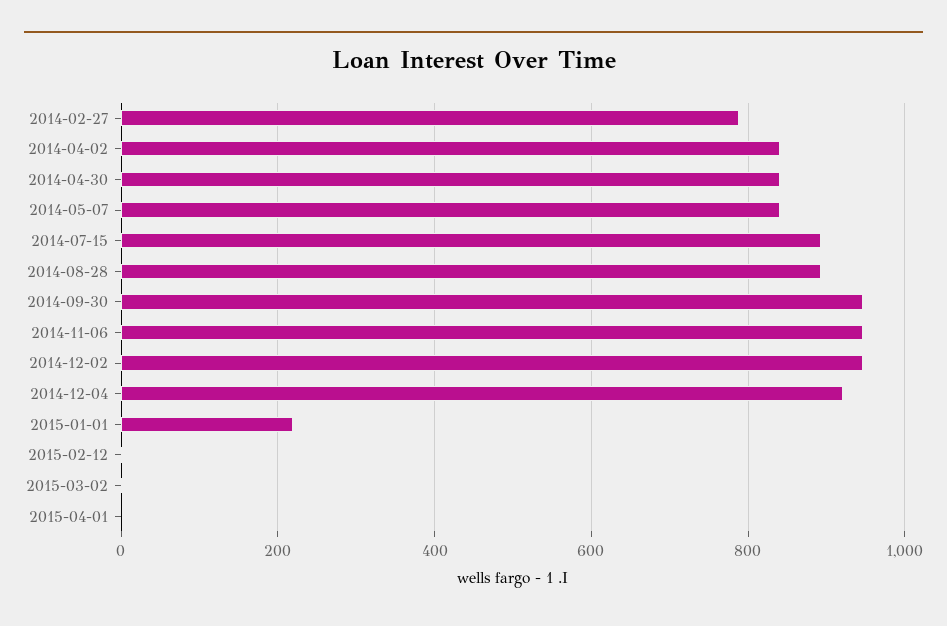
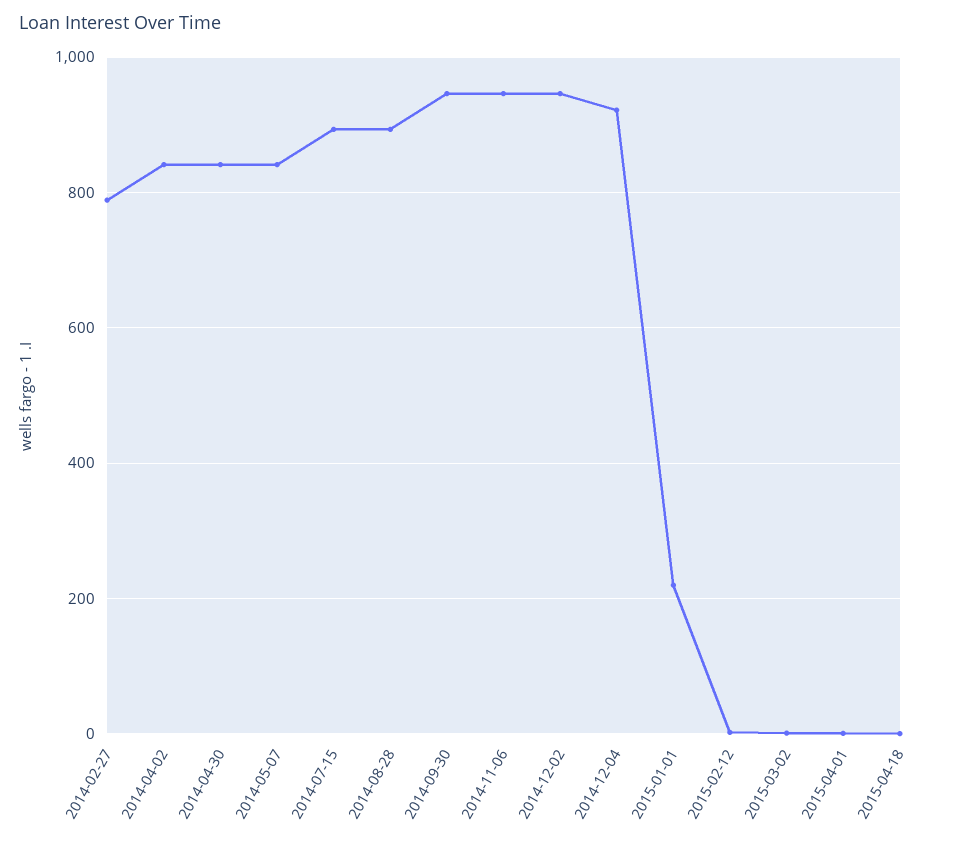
2015-04-18: none -> 0

